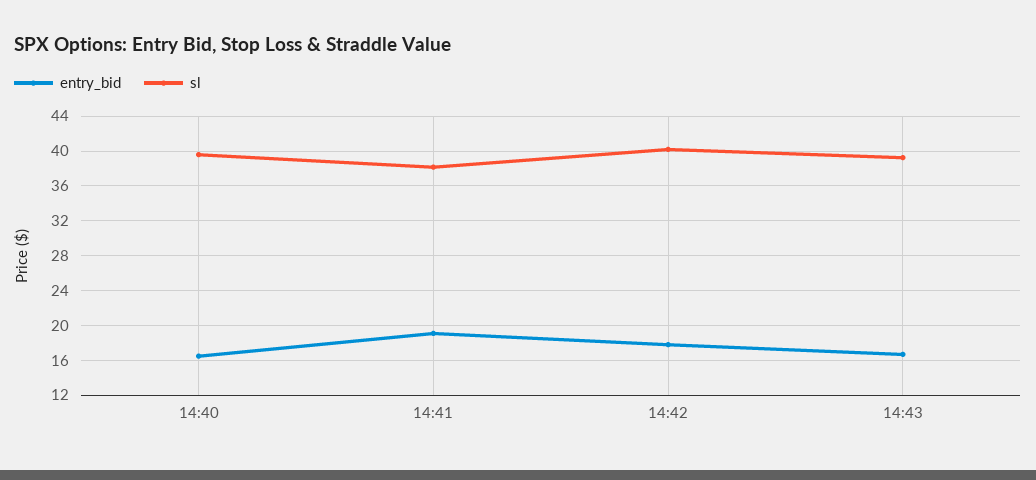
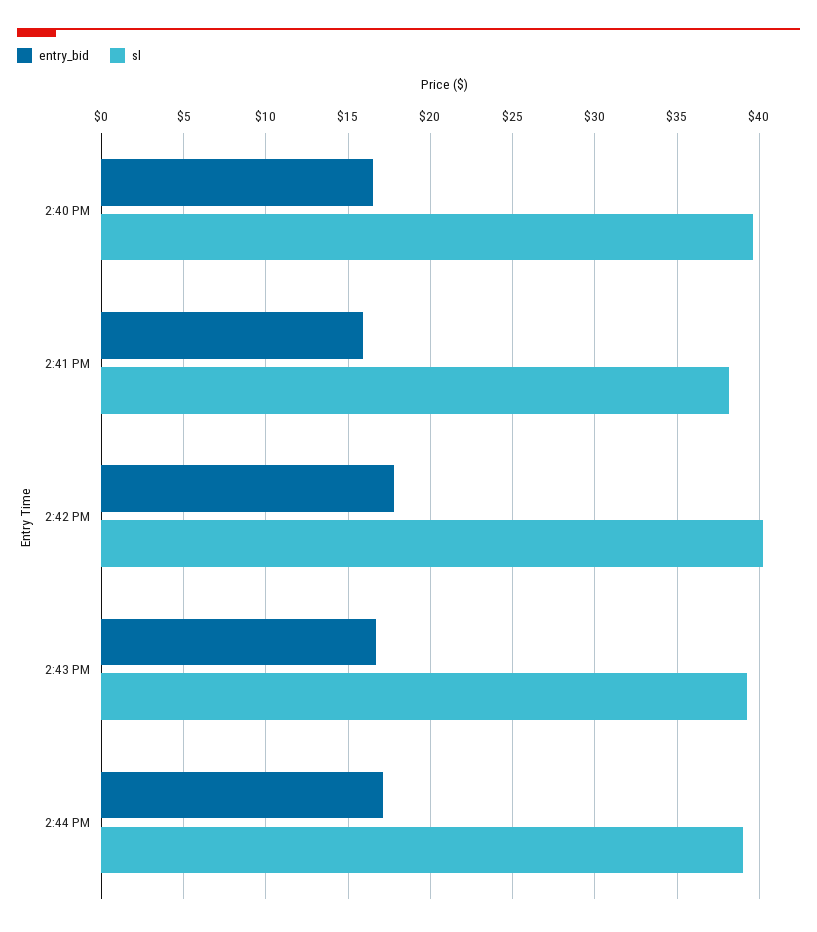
entry_bid, 14:41: 19 -> 16
entry_bid, 2:44 PM: none -> 17
sl, 2:44 PM: none -> 39

